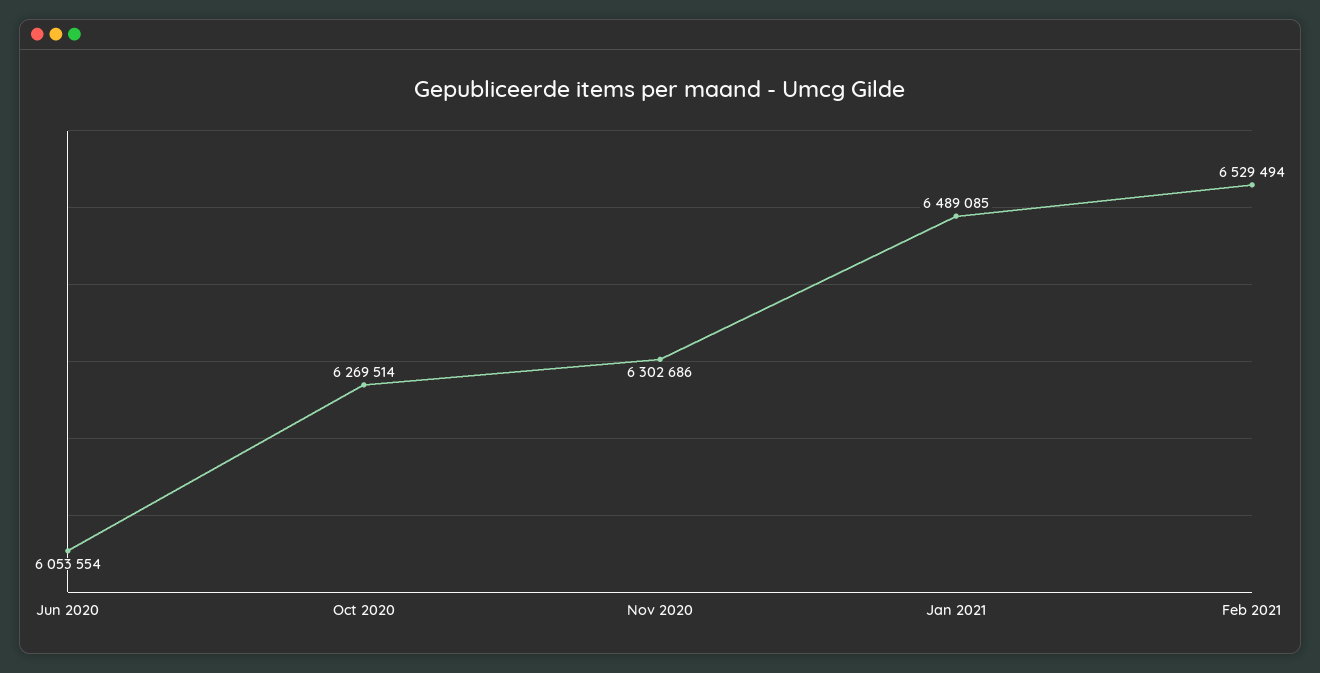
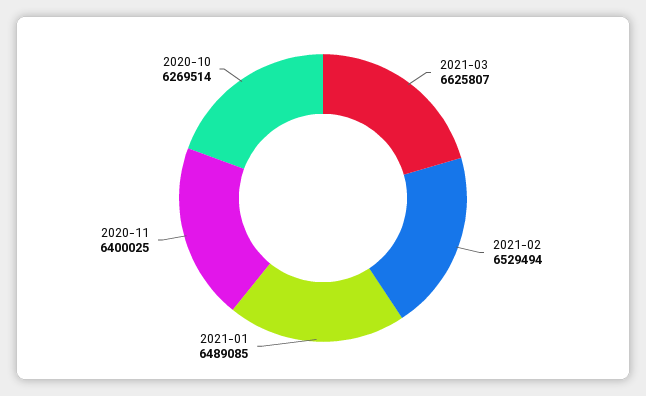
Jun 2020: 6053554 -> none
Nov 2020: 6302686 -> 6400025
2021-03: none -> 6625807

